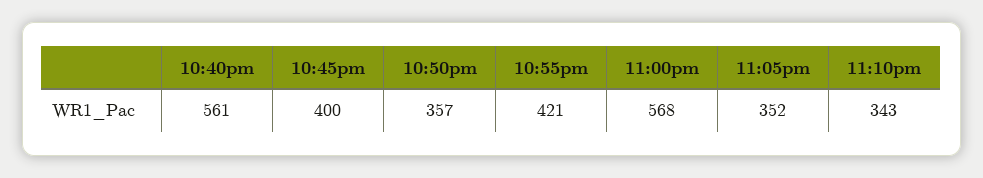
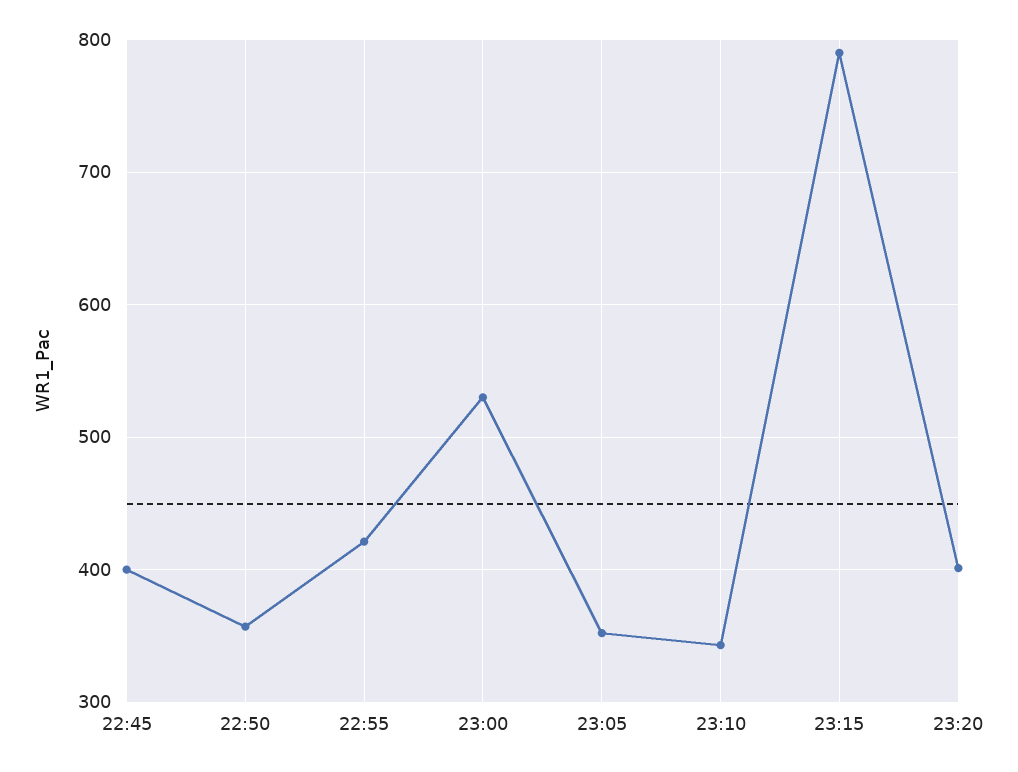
10:40pm: 561 -> none
11:00pm: 568 -> 530
23:15: none -> 790
23:20: none -> 400

